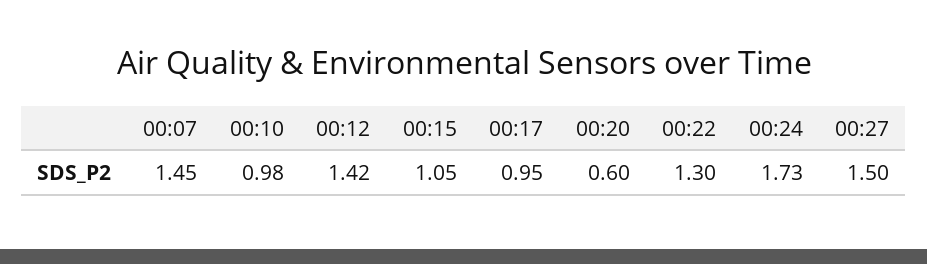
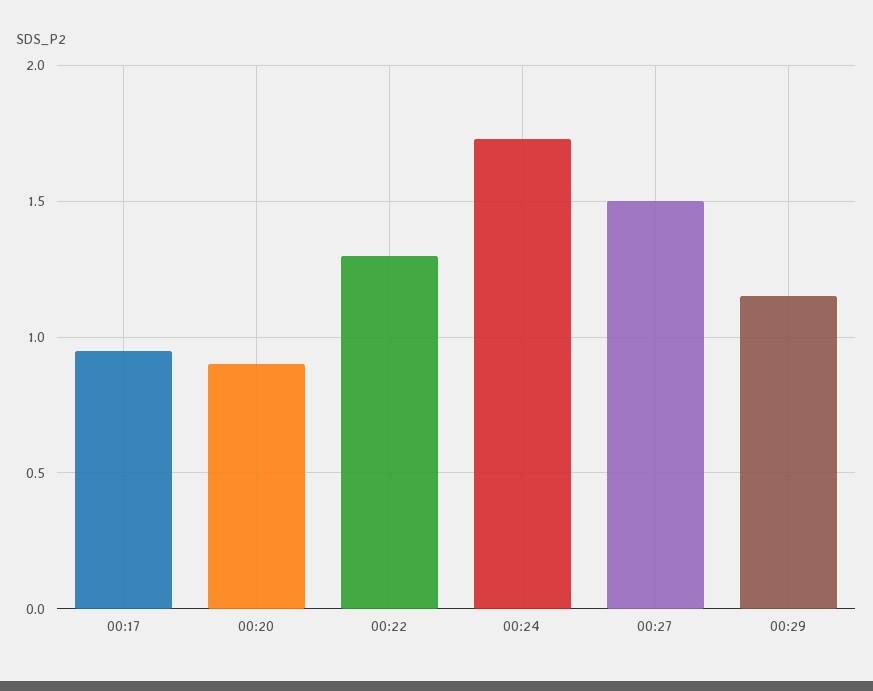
00:07: 1.45 -> none
00:10: 0.98 -> none
00:12: 1.42 -> none
00:15: 1.05 -> none
00:20: 0.6 -> 0.9
00:29: none -> 1.15

